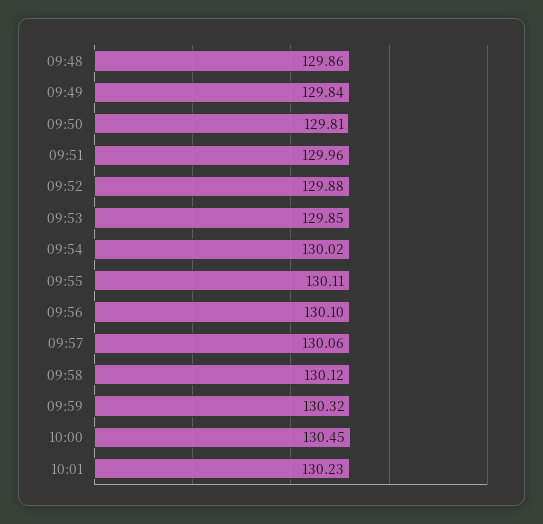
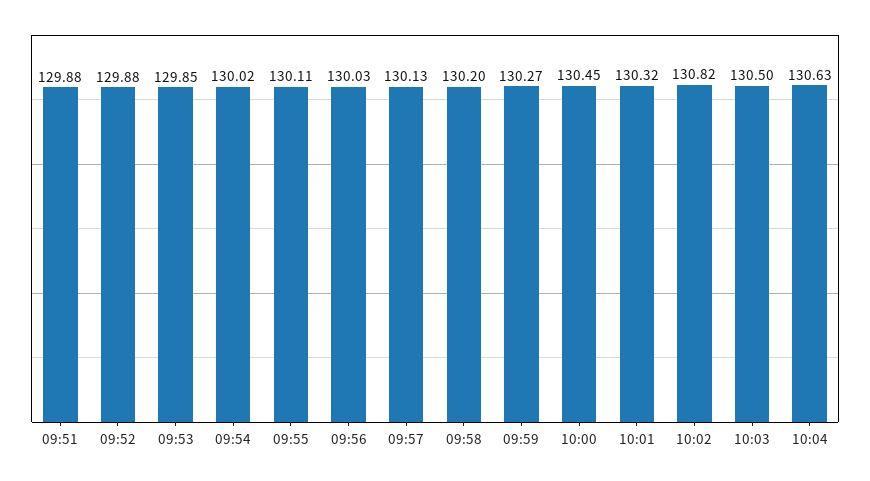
09:48: 129.86 -> none
09:49: 129.84 -> none
09:50: 129.81 -> none
09:51: 129.96 -> 129.88
09:56: 130.1 -> 130.03
09:57: 130.06 -> 130.13
09:58: 130.12 -> 130.2
09:59: 130.32 -> 130.27
10:01: 130.23 -> 130.32
10:02: none -> 130.82
10:03: none -> 130.5
10:04: none -> 130.63

